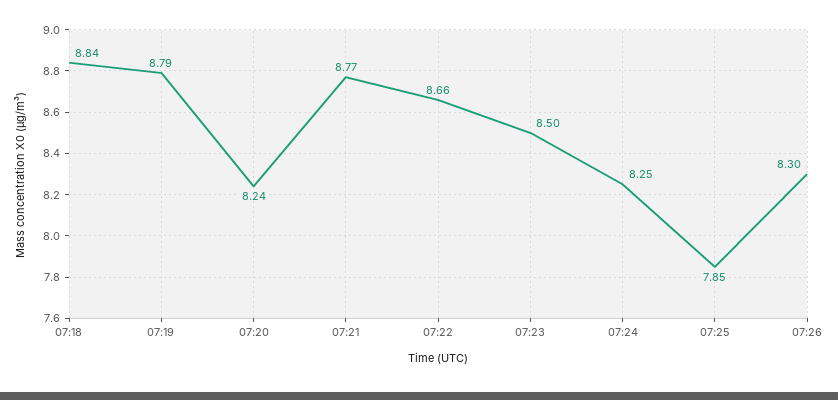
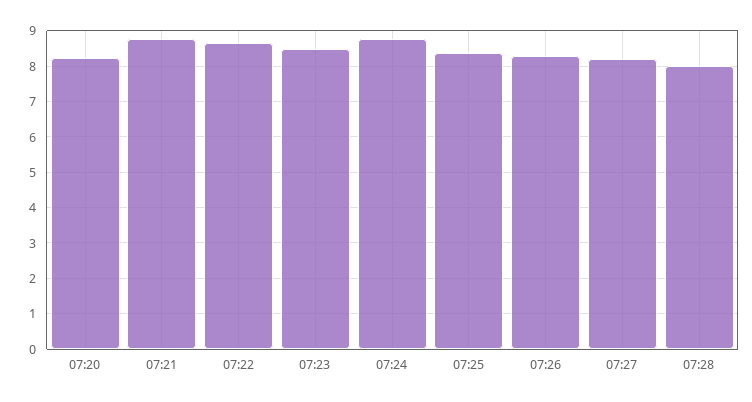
07:18: 8.84 -> none
07:19: 8.79 -> none
07:24: 8.25 -> 8.8
07:25: 7.85 -> 8.4
07:27: none -> 8.2
07:28: none -> 8

